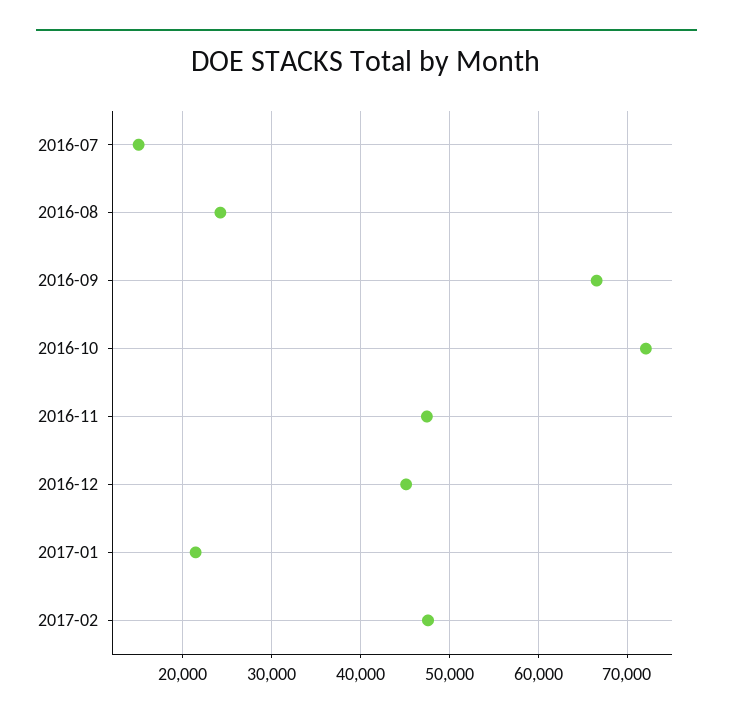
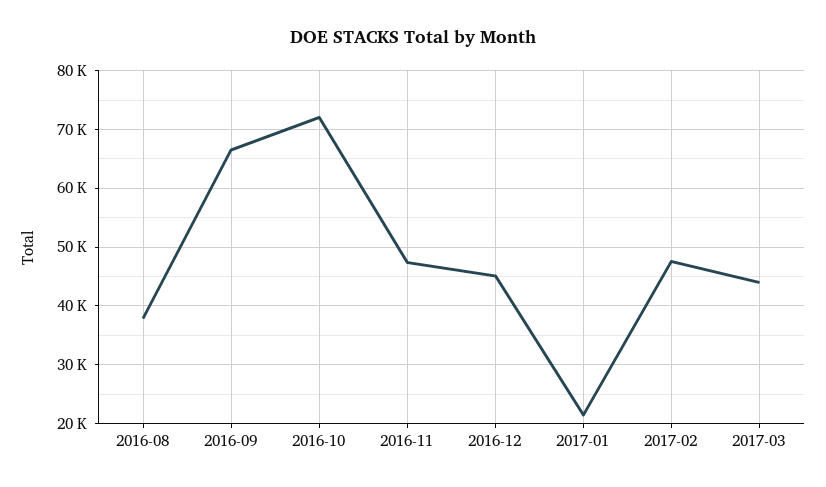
2016-07: 15000 -> none
2016-08: 24000 -> 38000
2017-03: none -> 44000

